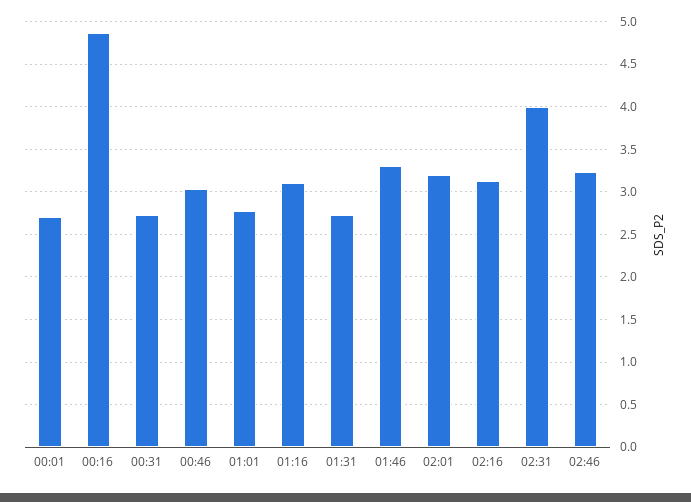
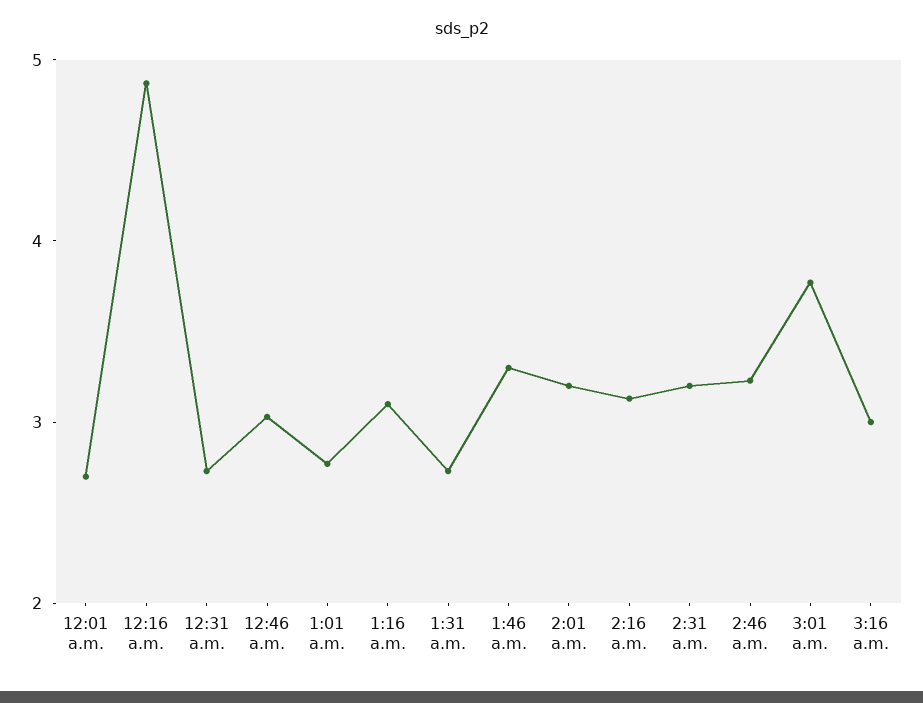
02:31: 4 -> 3.2
3:01 a.m.: none -> 3.8
3:16 a.m.: none -> 3

